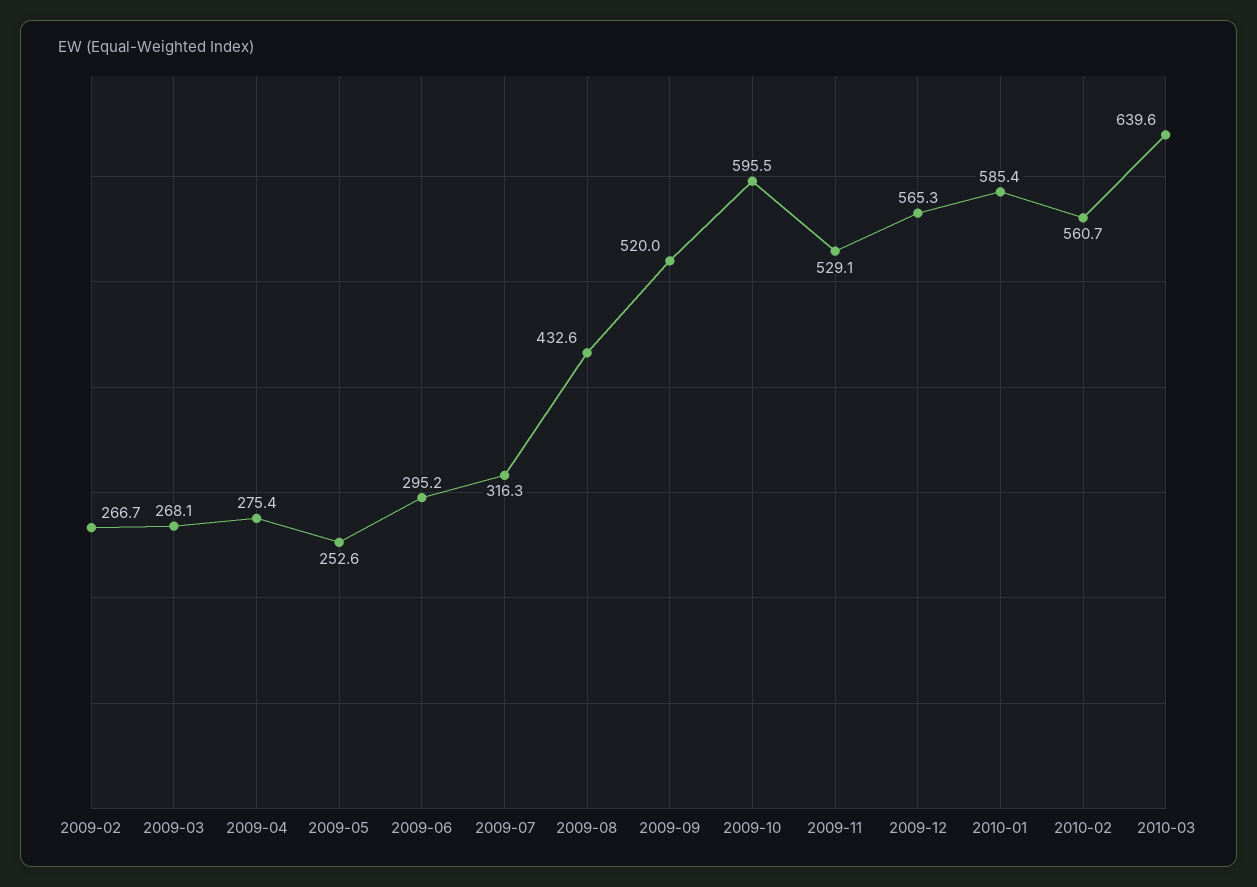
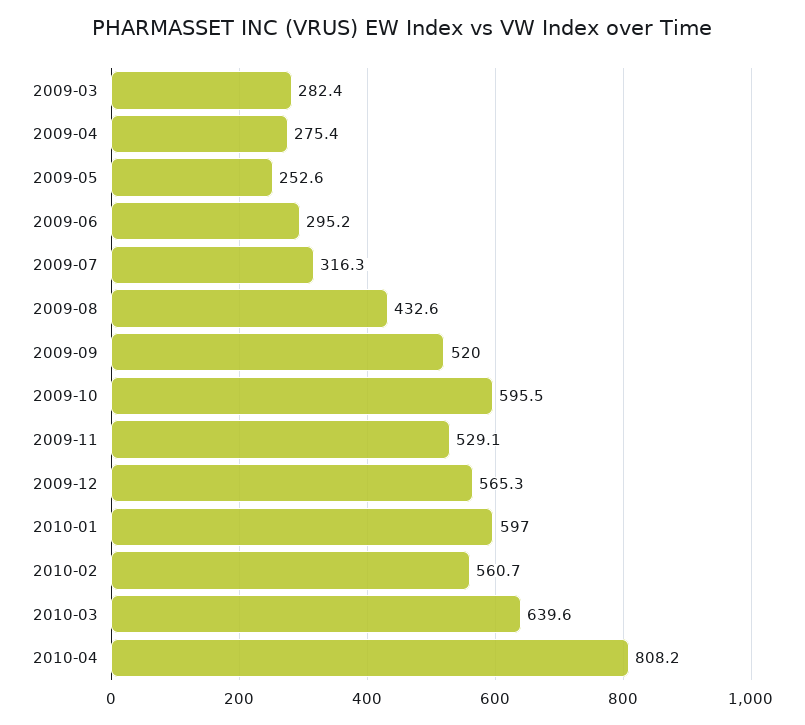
2009-02: 266.7 -> none
2009-03: 268.1 -> 282.4
2010-01: 585.4 -> 597
2010-04: none -> 808.2

